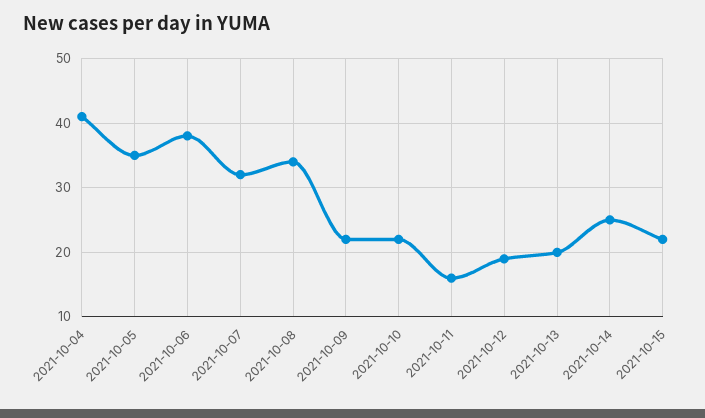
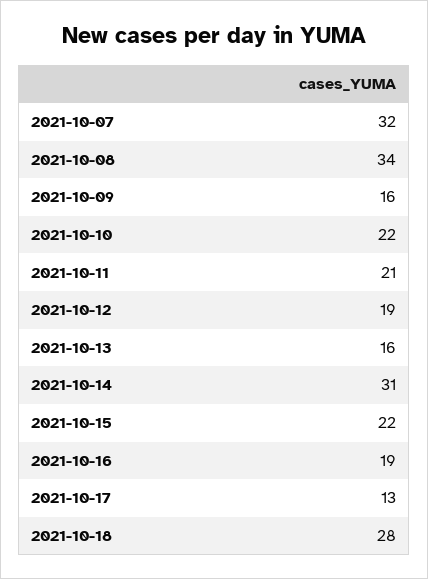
2021-10-04: 41 -> none
2021-10-05: 35 -> none
2021-10-06: 38 -> none
2021-10-09: 22 -> 16
2021-10-11: 16 -> 21
2021-10-13: 20 -> 16
2021-10-14: 25 -> 31
2021-10-16: none -> 19
2021-10-17: none -> 13
2021-10-18: none -> 28

